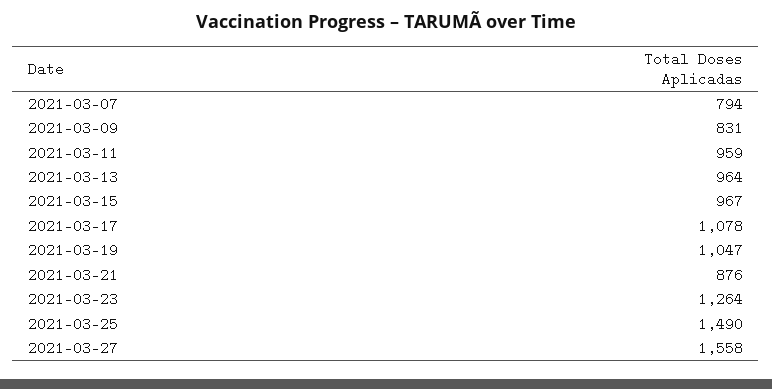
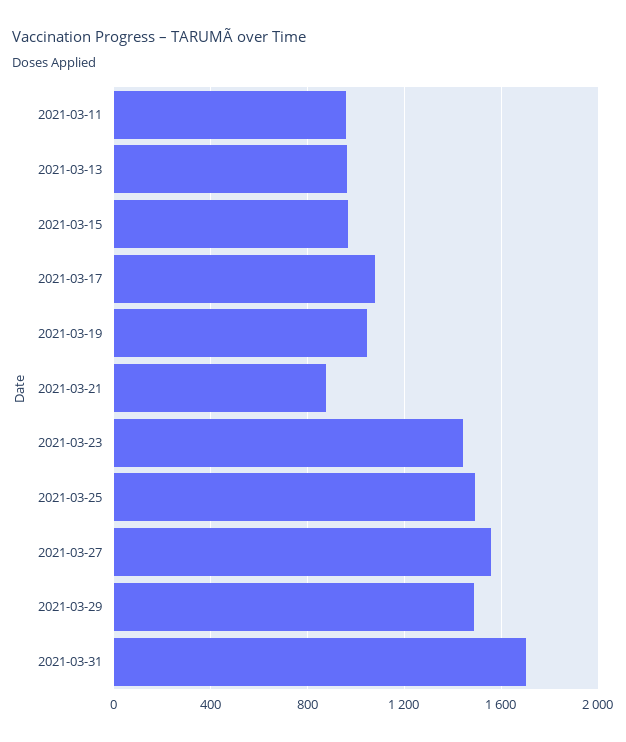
2021-03-07: 794 -> none
2021-03-09: 831 -> none
2021-03-23: 1264 -> 1450
2021-03-29: none -> 1500
2021-03-31: none -> 1700

